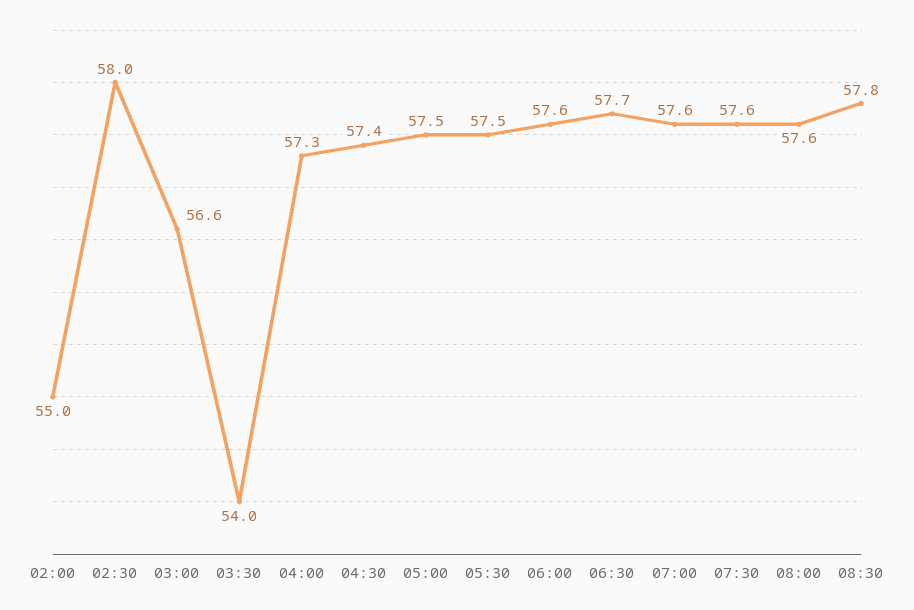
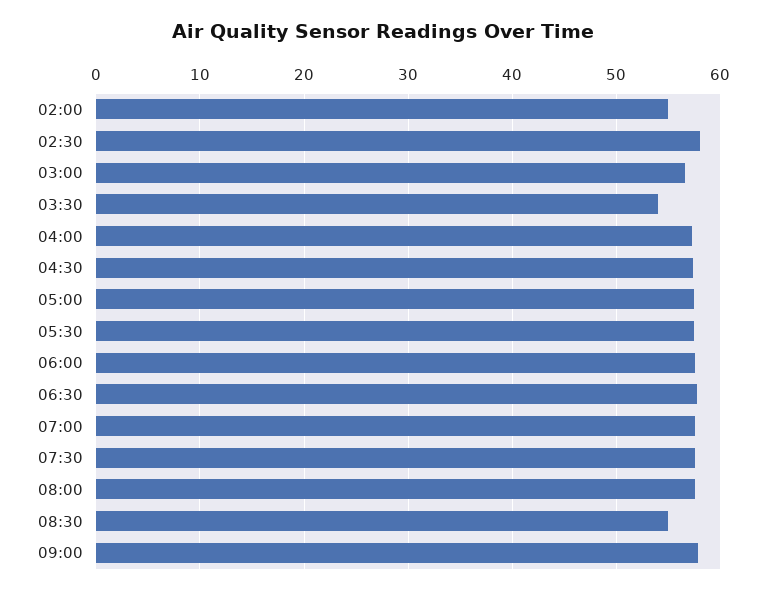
08:30: 57.8 -> 55
09:00: none -> 58

